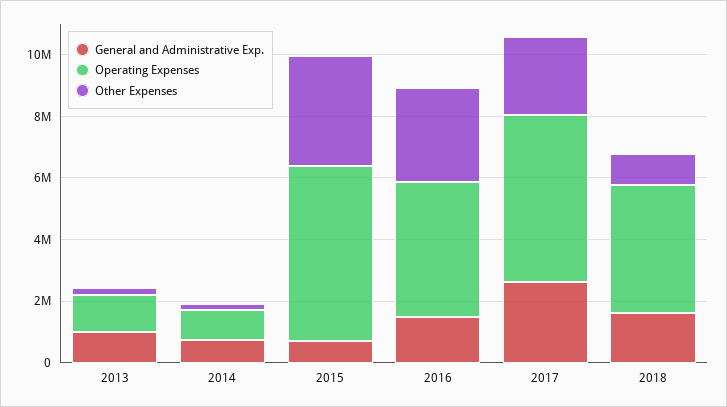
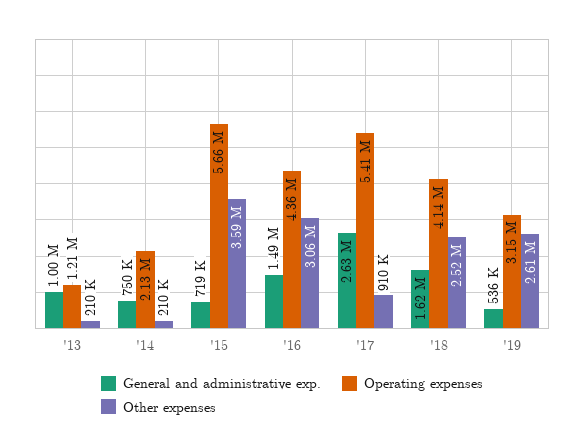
Operating Expenses, 2014: 1000000 -> 2130000
Other Expenses, 2017: 2500000 -> 910000
Other Expenses, 2018: 1000000 -> 2520000
General and Administrative Exp., '19: none -> 536000
Operating Expenses, '19: none -> 3150000
Other Expenses, '19: none -> 2610000

